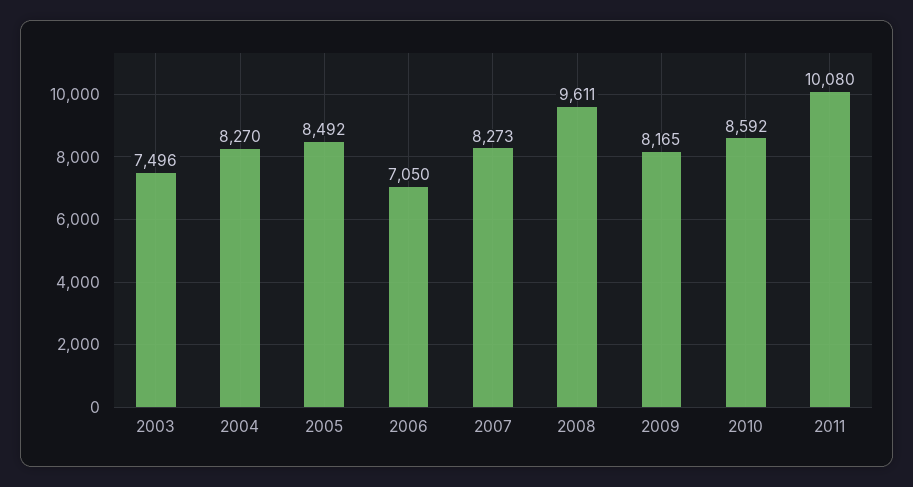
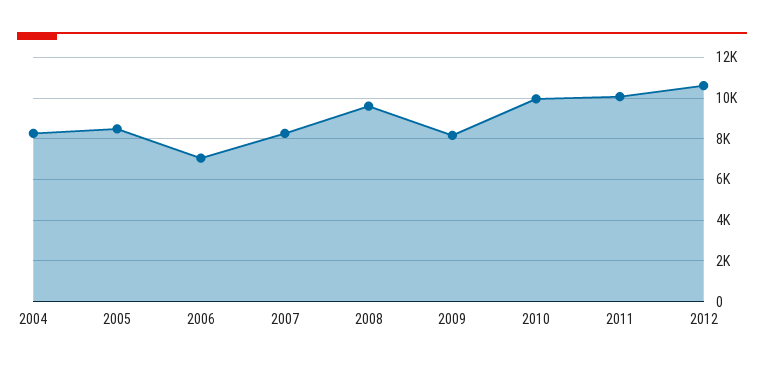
2003: 7496 -> none
2010: 8592 -> 10000
2012: none -> 10500

